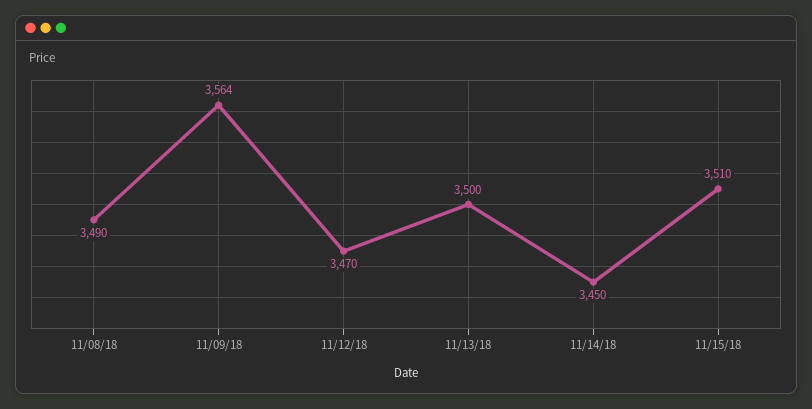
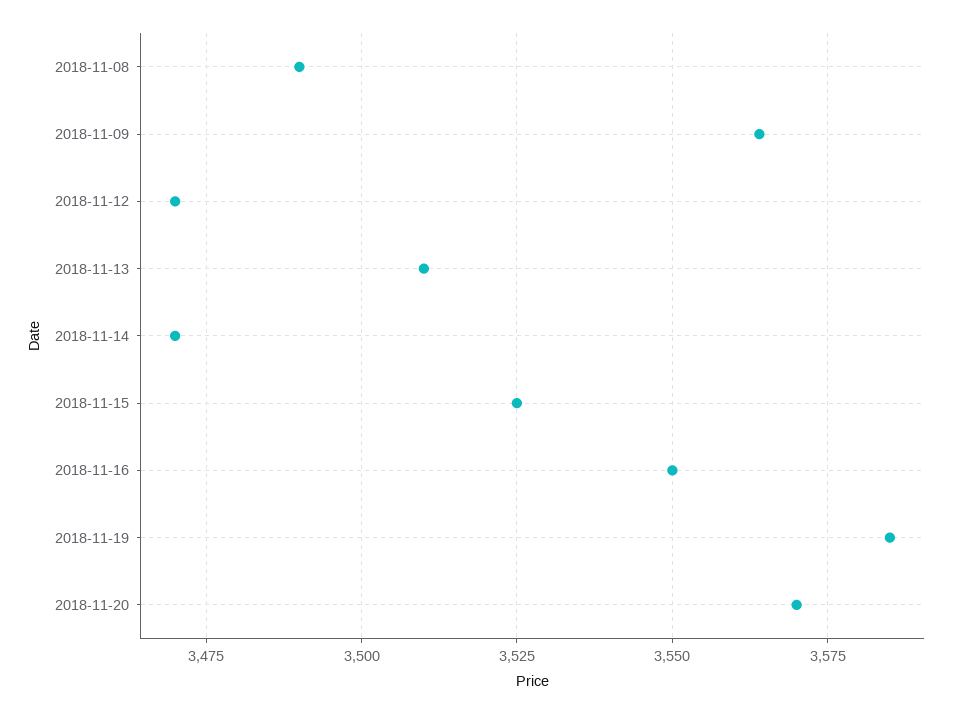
11/13/18: 3500 -> 3510
11/14/18: 3450 -> 3470
11/15/18: 3510 -> 3525
2018-11-16: none -> 3550
2018-11-19: none -> 3585
2018-11-20: none -> 3570

